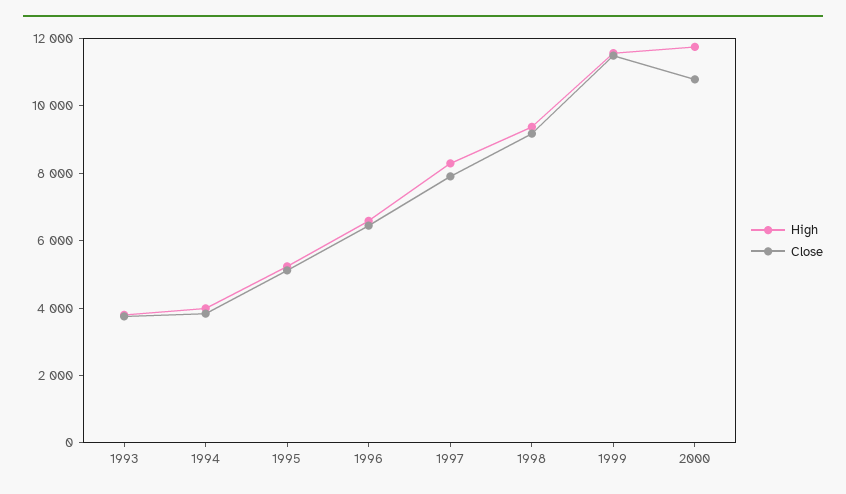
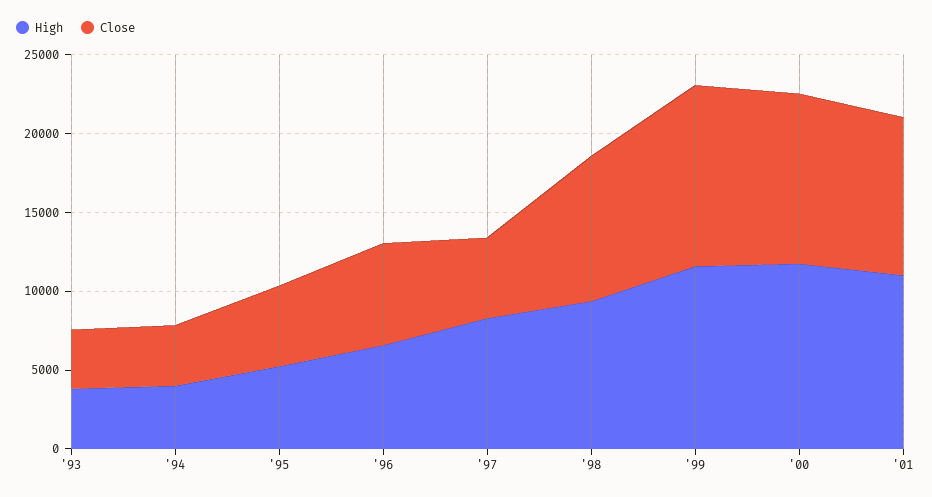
Close, 1997: 8000 -> 5000
High, '01: none -> 11000
Close, '01: none -> 10000

